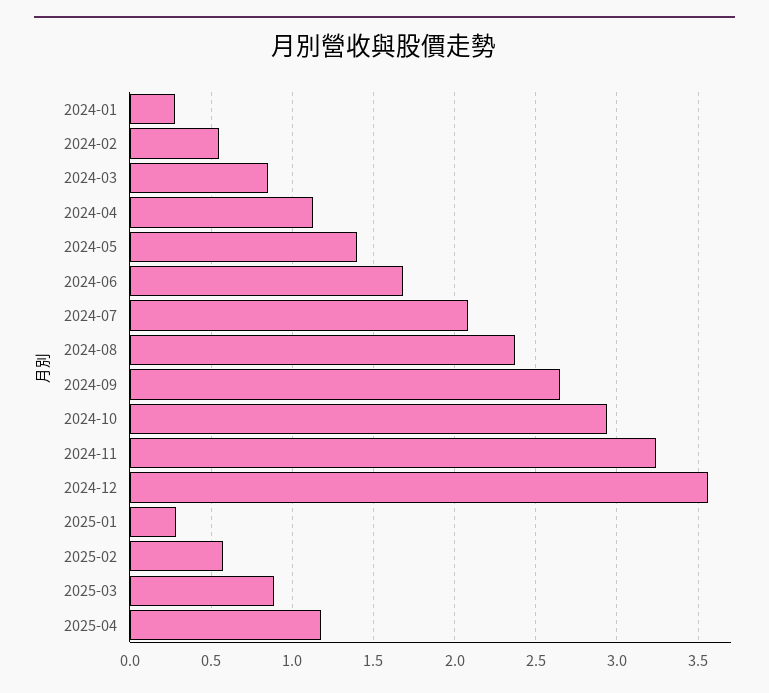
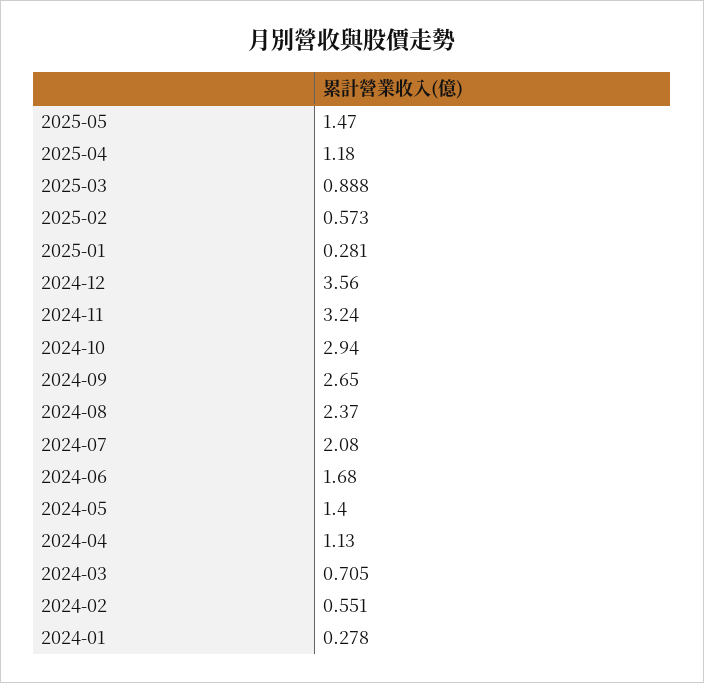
2024-03: 0.85 -> 0.705
2025-05: none -> 1.47

